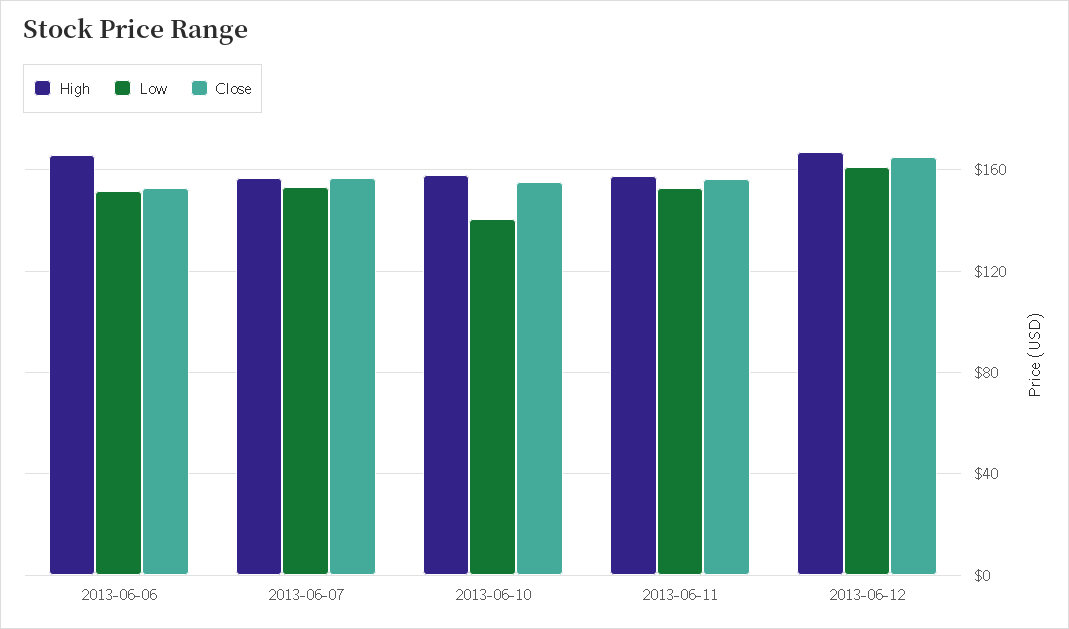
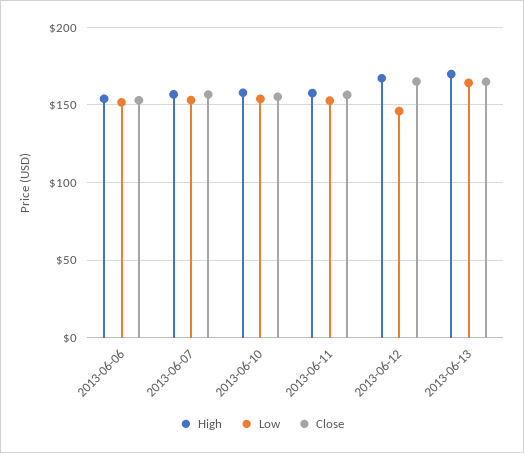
High, 2013-06-06: 165 -> 155
Low, 2013-06-10: 140 -> 155
Low, 2013-06-12: 160 -> 145
High, 2013-06-13: none -> 170
Low, 2013-06-13: none -> 165
Close, 2013-06-13: none -> 165

